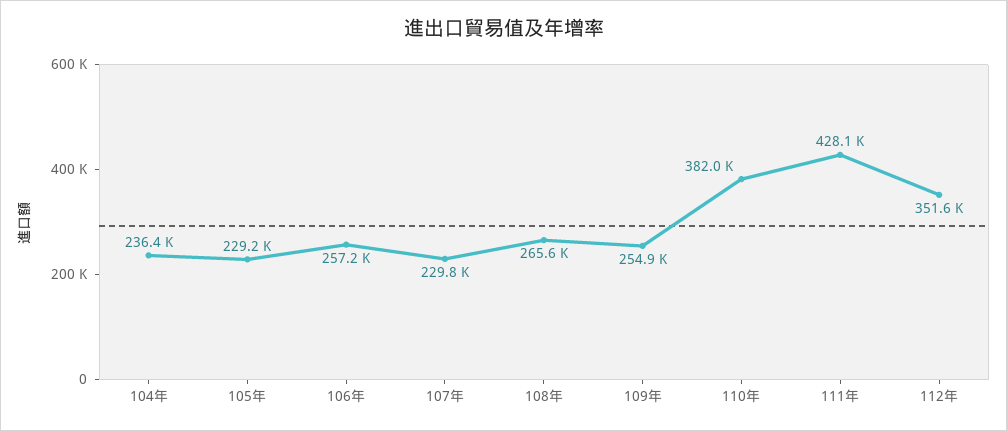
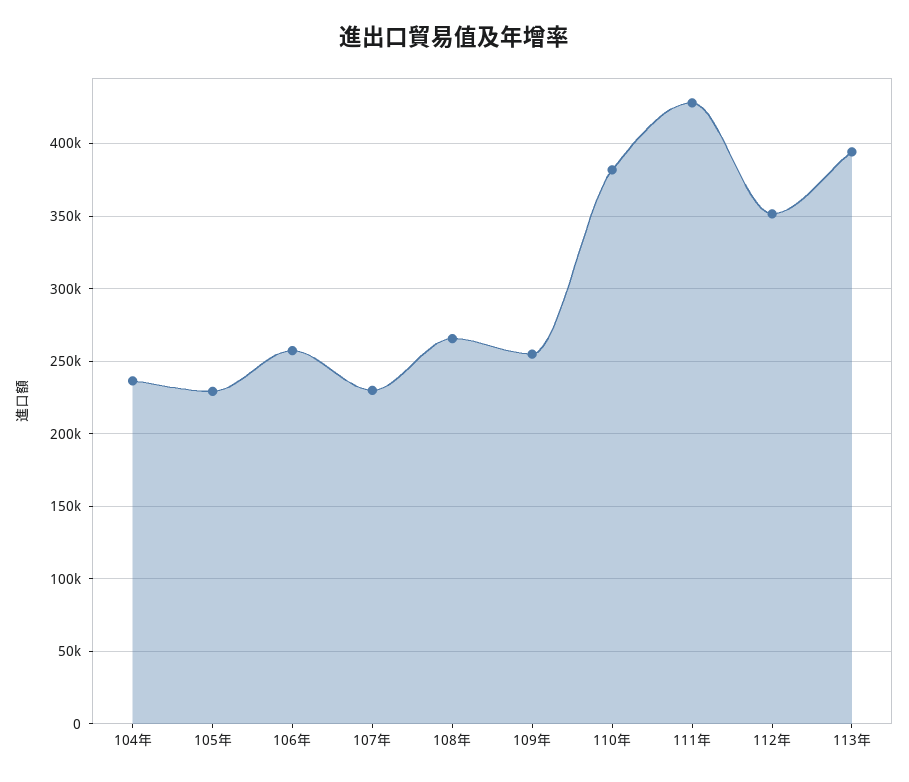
113年: none -> 395000

